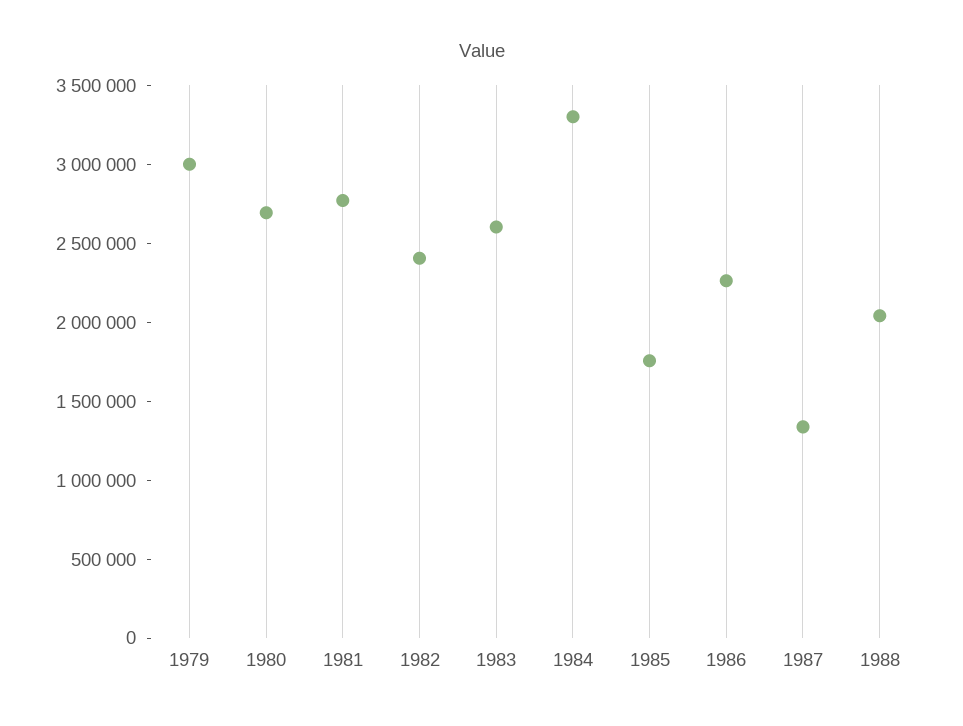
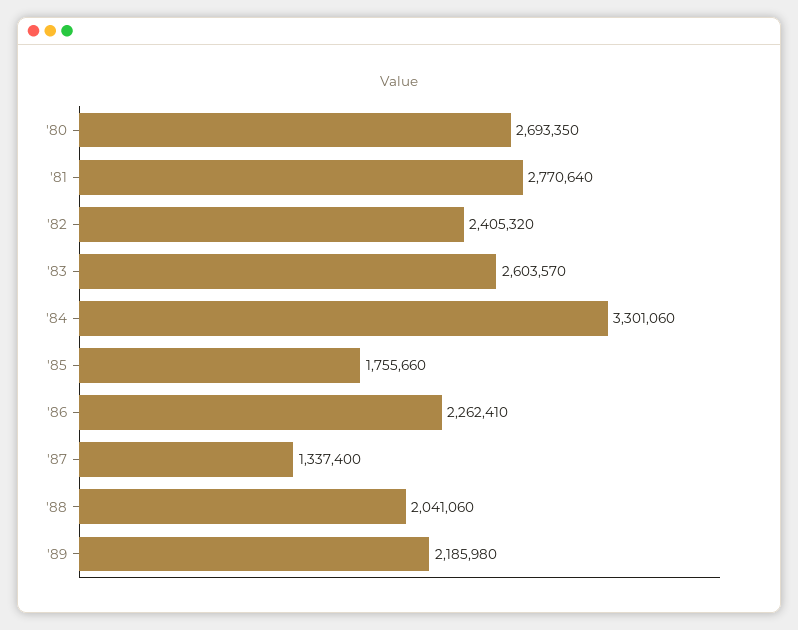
1979: 3000000 -> none
'89: none -> 2185980

